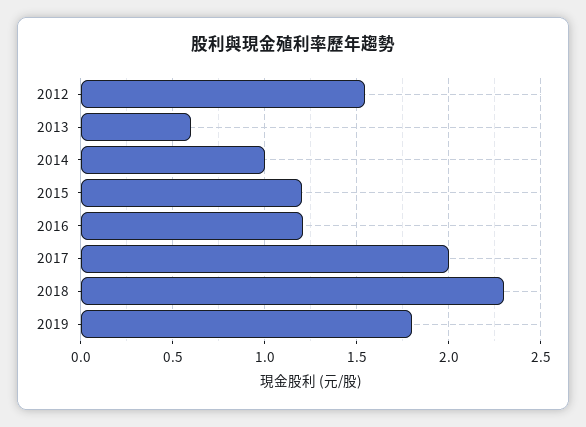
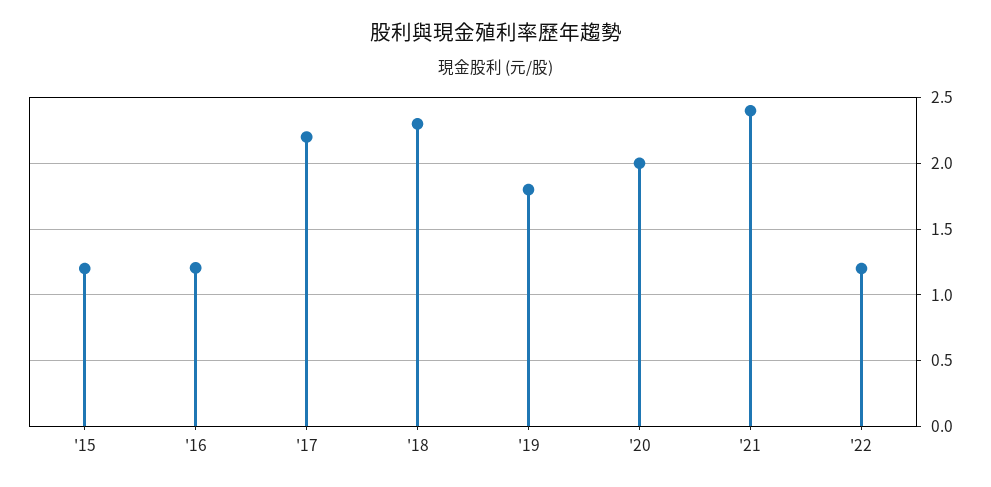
2012: 1.55 -> none
2013: 0.6 -> none
2014: 1 -> none
2017: 2 -> 2.2
'20: none -> 2
'21: none -> 2.4
'22: none -> 1.2

